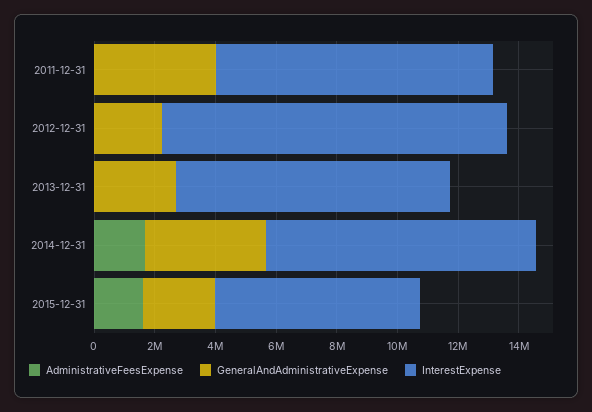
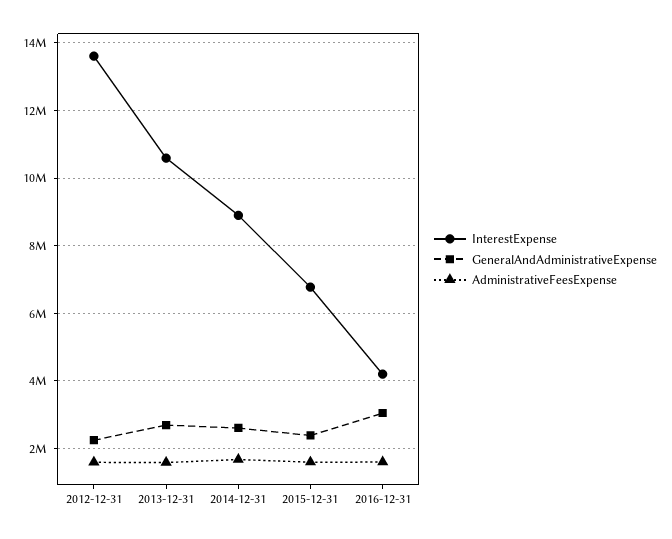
AdministrativeFeesExpense, 2011-12-31: 0 -> none
GeneralAndAdministrativeExpense, 2011-12-31: 4000000 -> none
InterestExpense, 2011-12-31: 9000000 -> none
AdministrativeFeesExpense, 2012-12-31: 0 -> 1600000
InterestExpense, 2012-12-31: 11500000 -> 13600000
AdministrativeFeesExpense, 2013-12-31: 0 -> 1600000
InterestExpense, 2013-12-31: 9000000 -> 10600000
GeneralAndAdministrativeExpense, 2014-12-31: 4000000 -> 2600000
InterestExpense, 2016-12-31: none -> 4200000
GeneralAndAdministrativeExpense, 2016-12-31: none -> 3000000
AdministrativeFeesExpense, 2016-12-31: none -> 1600000

